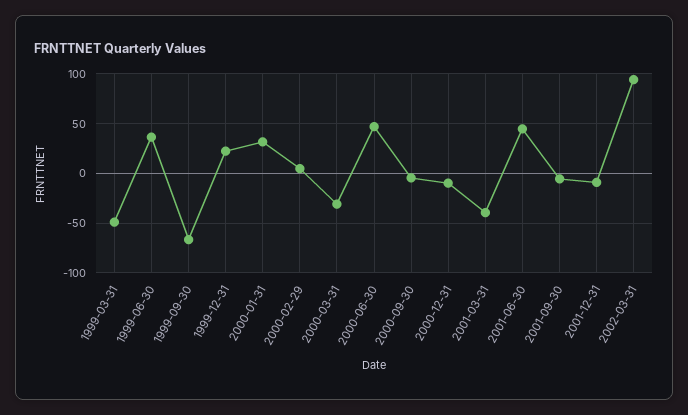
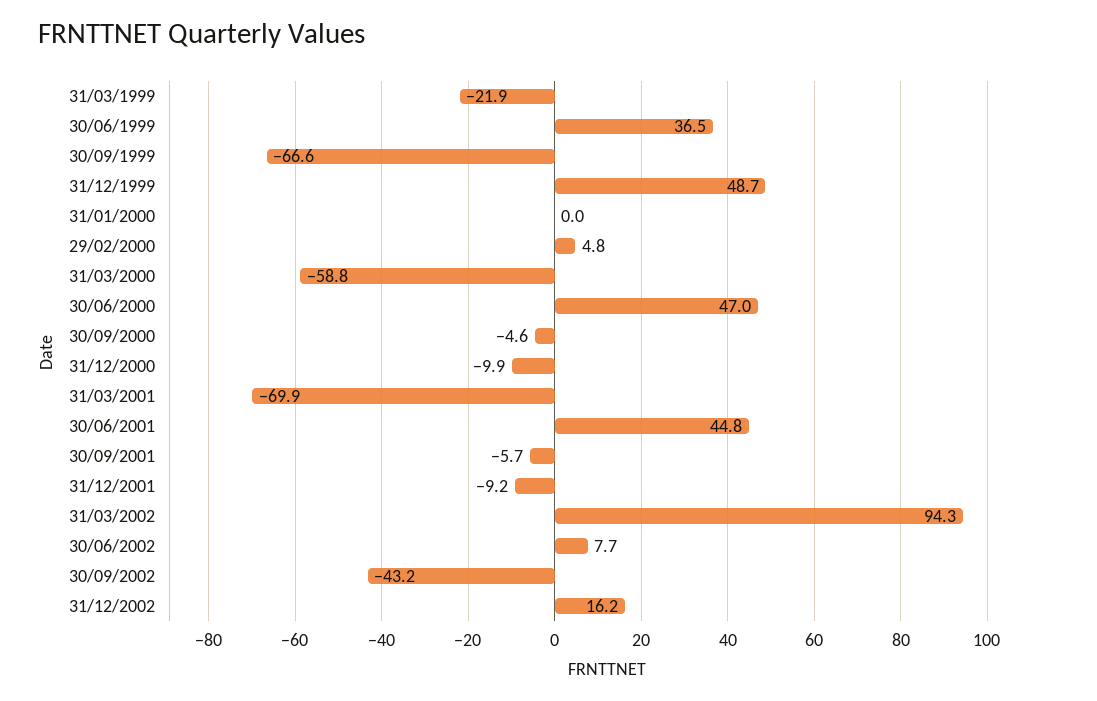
1999-03-31: -50 -> -21.9
1999-12-31: 20 -> 48.7
2000-01-31: 30 -> 0
2000-03-31: -30 -> -58.8
2001-03-31: -40 -> -69.9
30/06/2002: none -> 7.7
30/09/2002: none -> -43.2
31/12/2002: none -> 16.2

